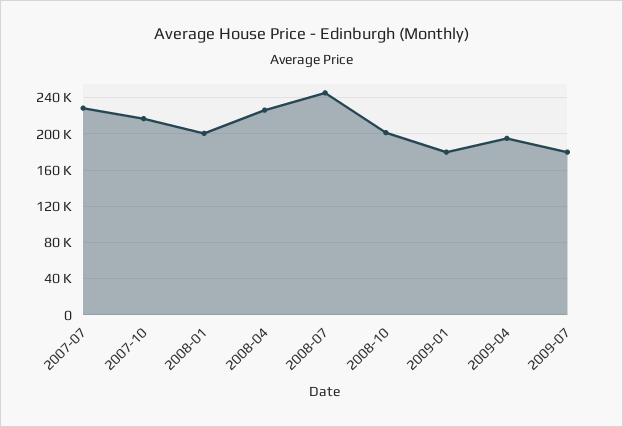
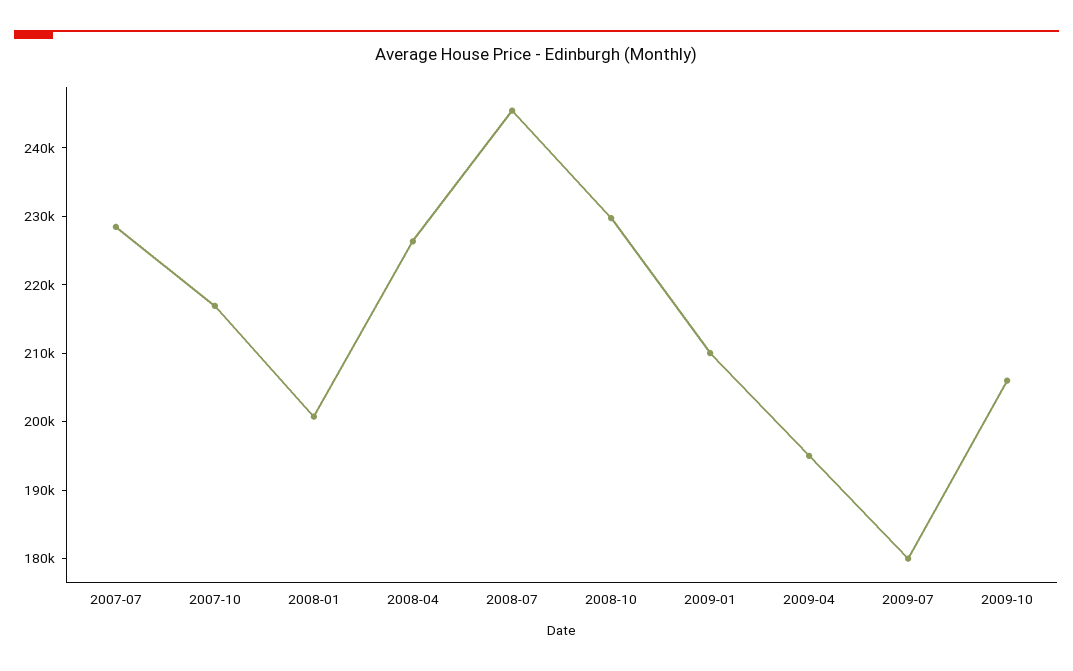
2008-10: 200000 -> 230000
2009-01: 180000 -> 210000
2009-10: none -> 206000

